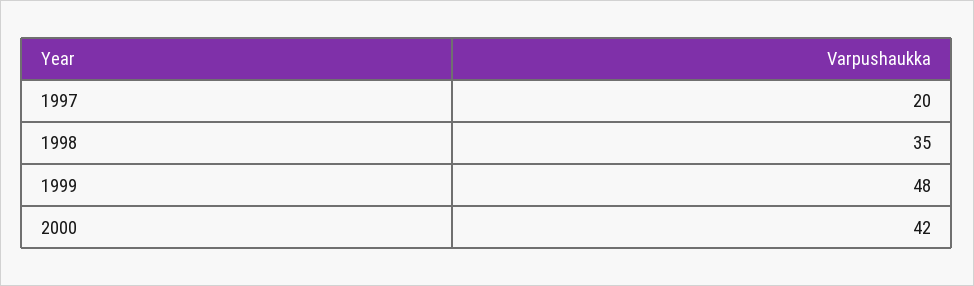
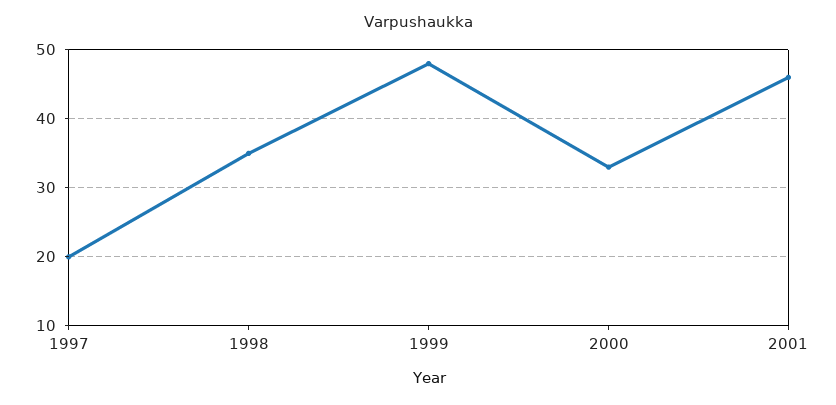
2000: 42 -> 33
2001: none -> 46

